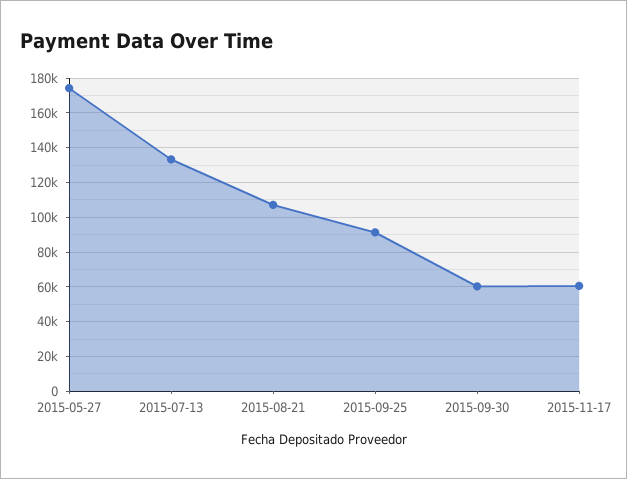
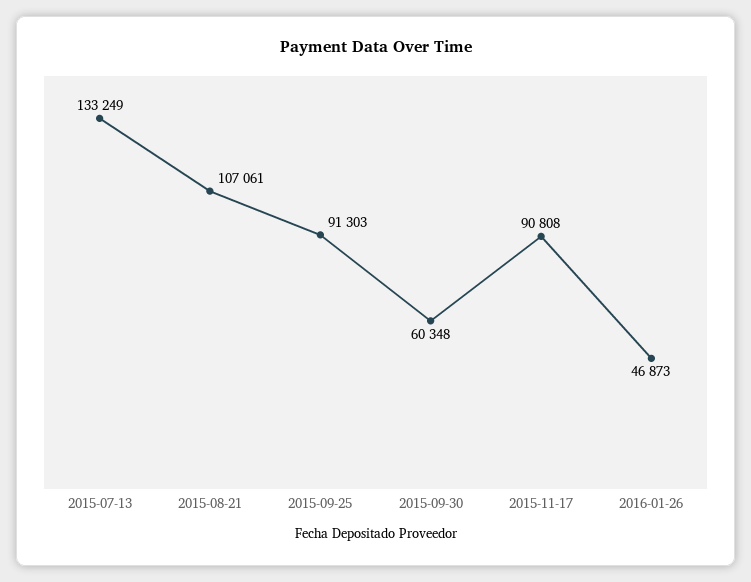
2015-05-27: 175000 -> none
2015-11-17: 60000 -> 90808
2016-01-26: none -> 46873

